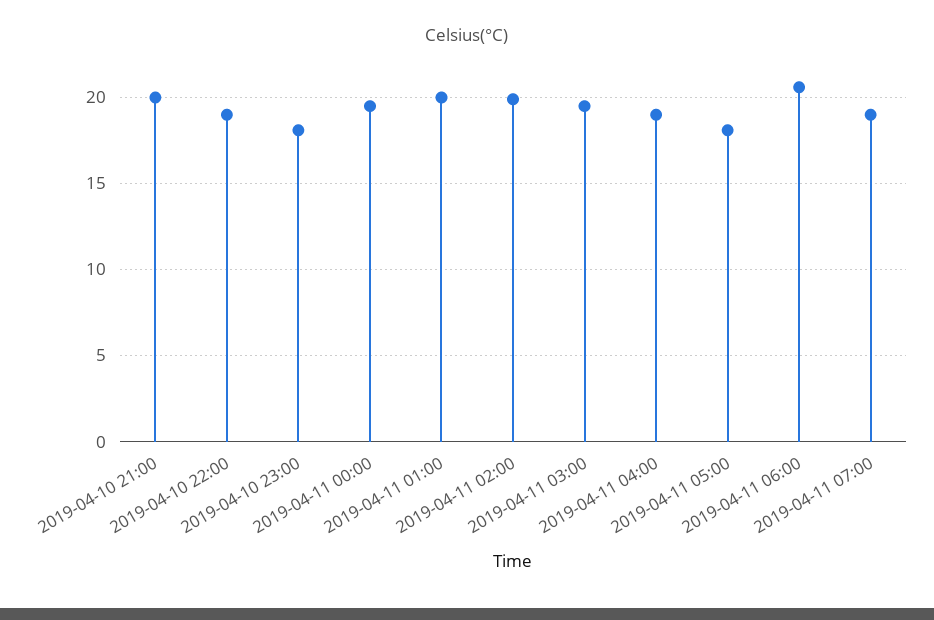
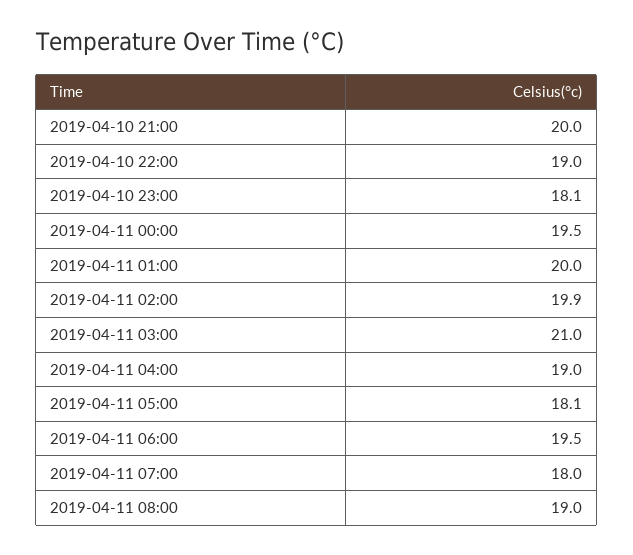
2019-04-11 03:00: 19.5 -> 21
2019-04-11 06:00: 20.5 -> 19.5
2019-04-11 07:00: 19 -> 18
2019-04-11 08:00: none -> 19

